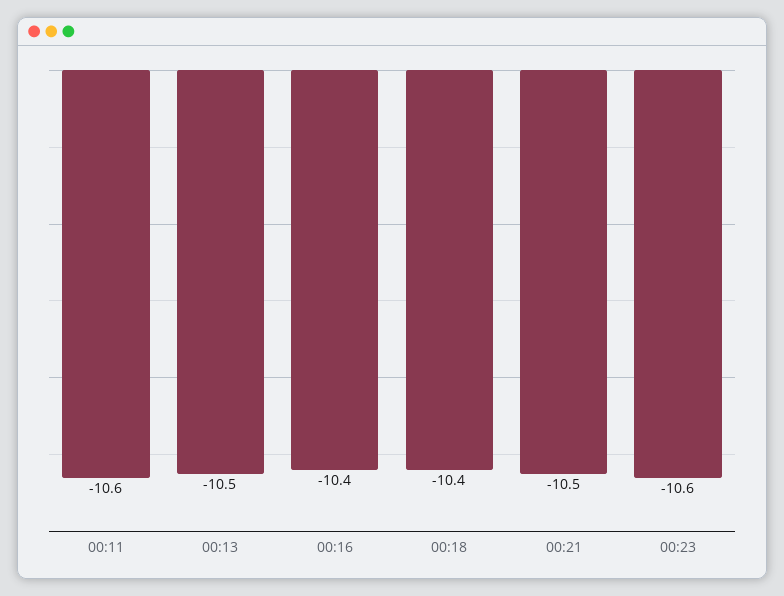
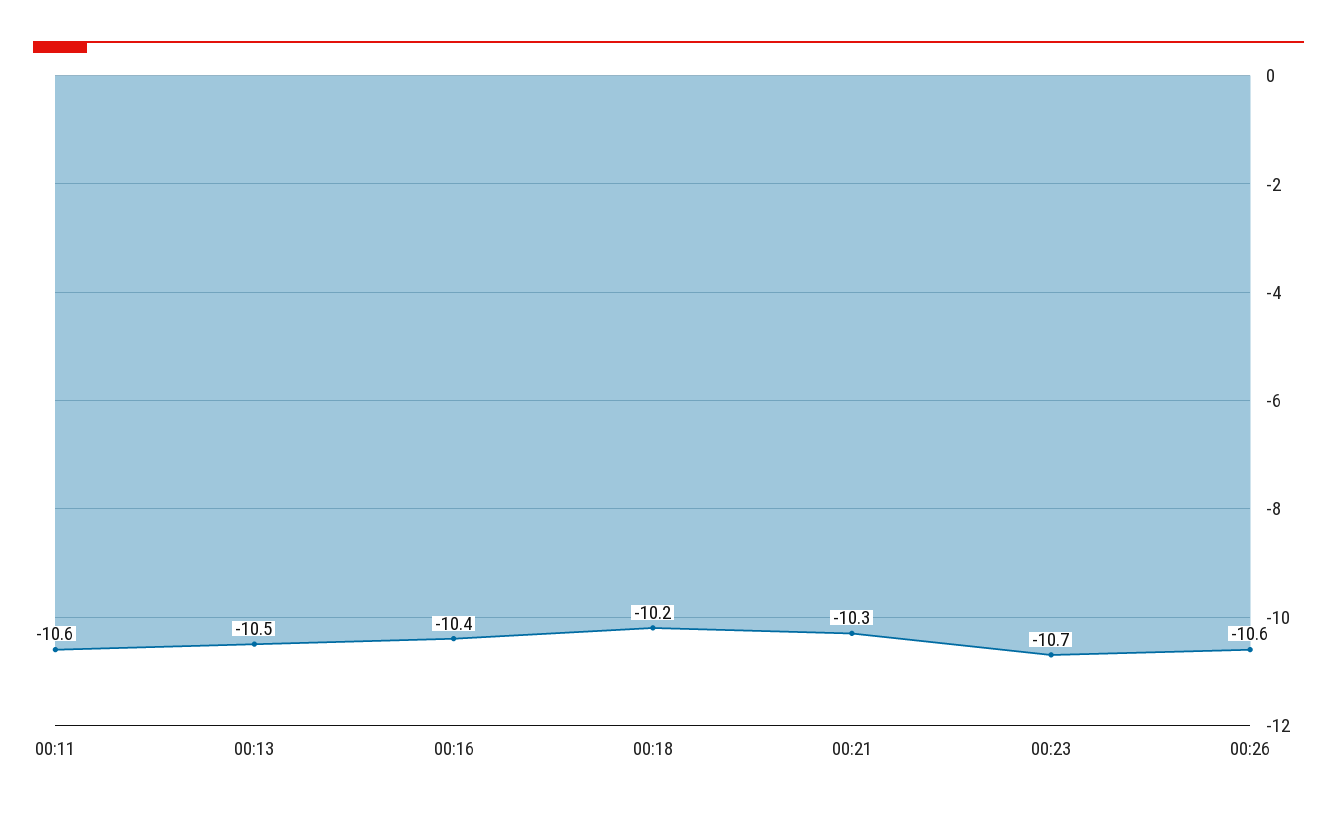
00:18: -10.4 -> -10.2
00:21: -10.5 -> -10.3
00:23: -10.6 -> -10.7
00:26: none -> -10.6

